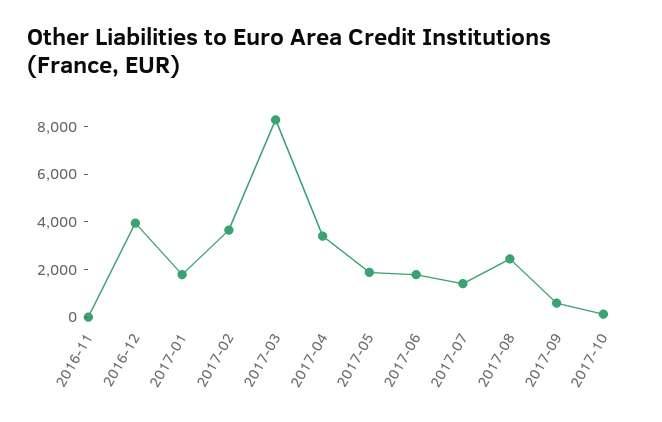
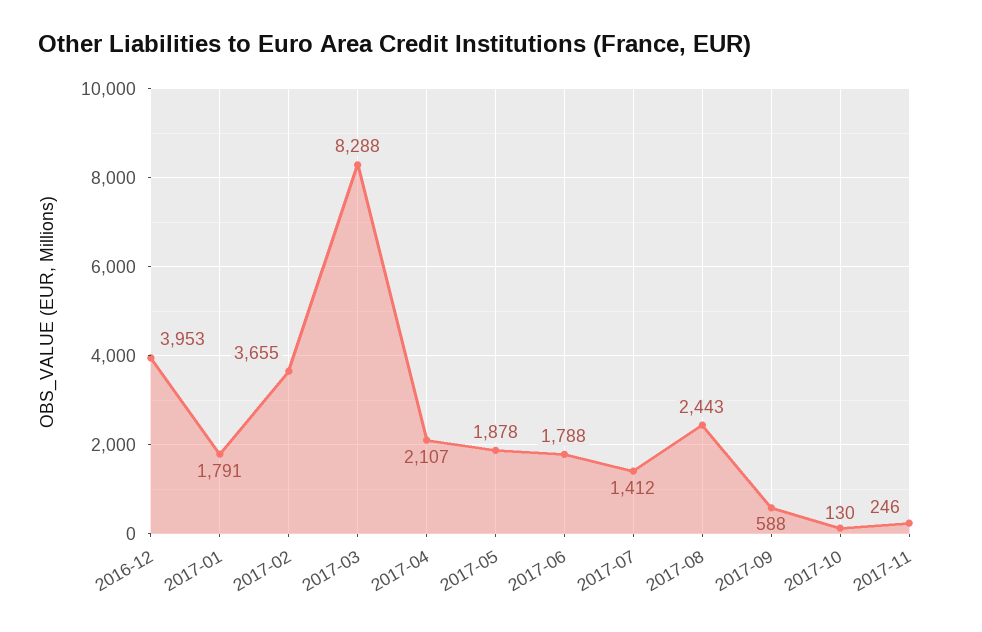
2016-11: 0 -> none
2017-04: 3500 -> 2107
2017-11: none -> 246

